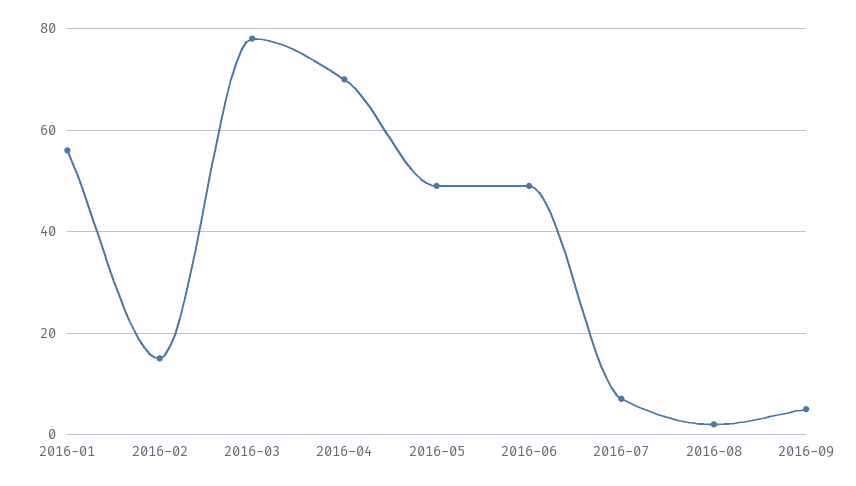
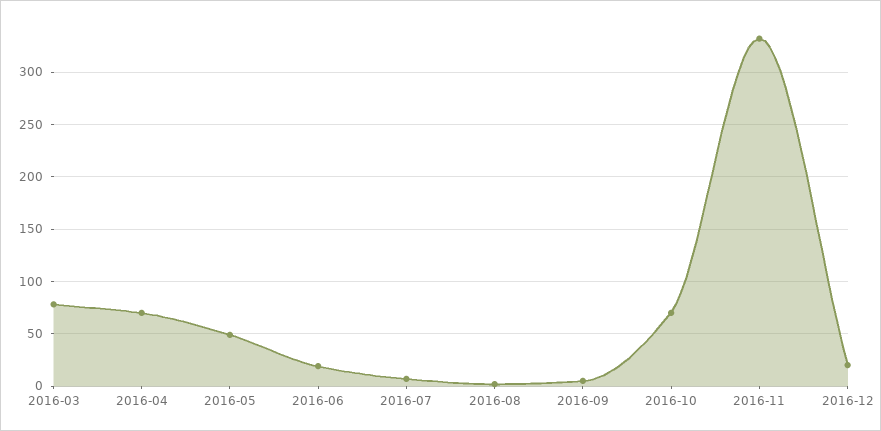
2016-01: 55 -> none
2016-02: 15 -> none
2016-06: 50 -> 20
2016-10: none -> 70
2016-11: none -> 330
2016-12: none -> 20

